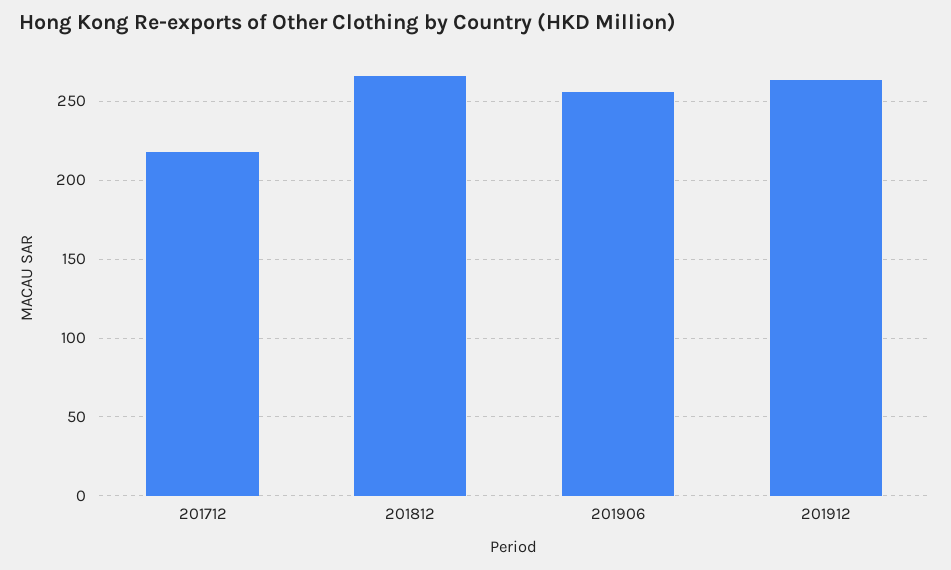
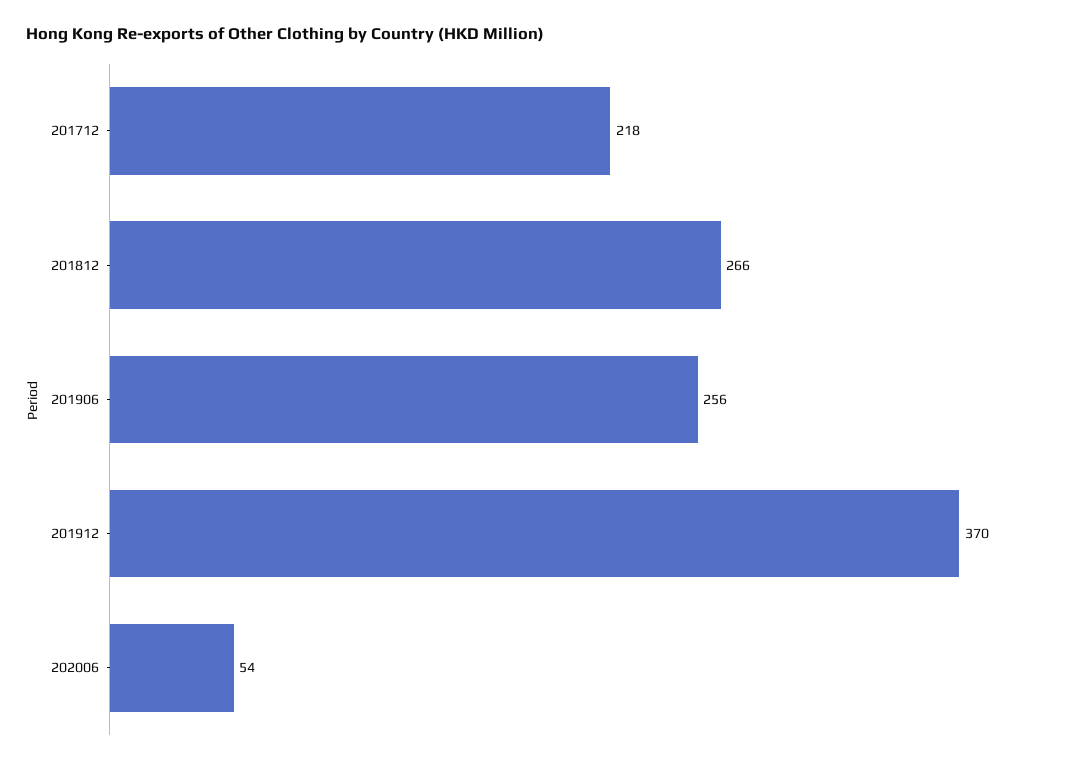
201912: 265 -> 370
202006: none -> 54

